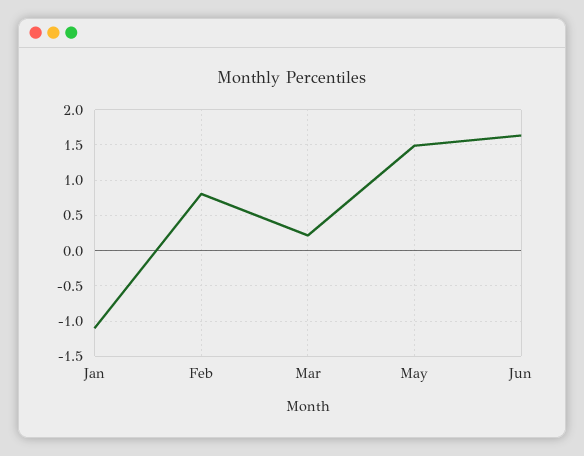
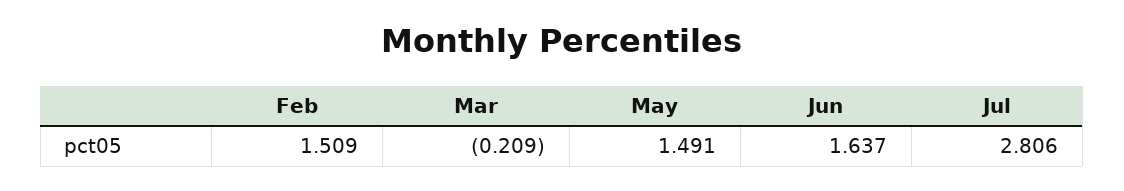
Jan: -1.1 -> none
Feb: 0.8 -> 1.509
Mar: 0.2 -> -0.209
Jul: none -> 2.806

